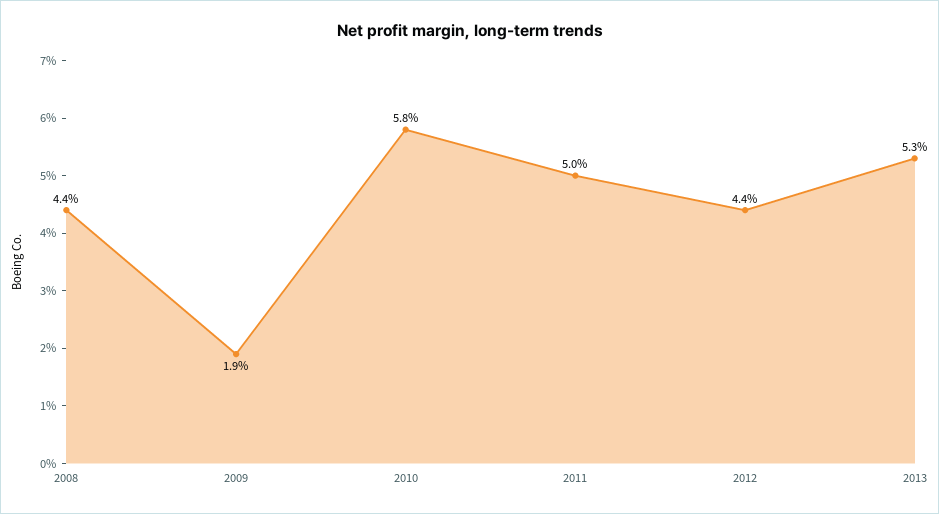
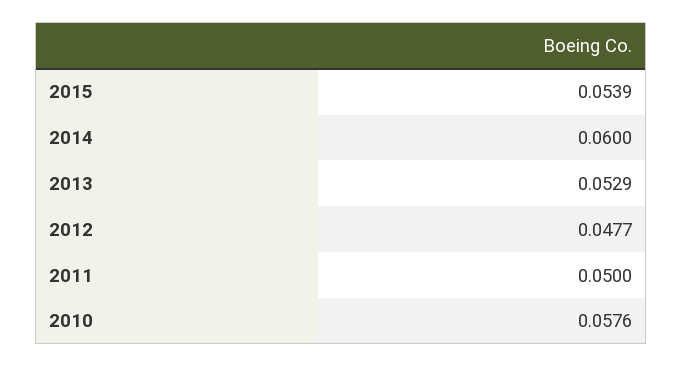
2008: 0.044 -> none
2009: 0.019 -> none
2012: 0.044 -> 0.0477
2015: none -> 0.0539
2014: none -> 0.06

